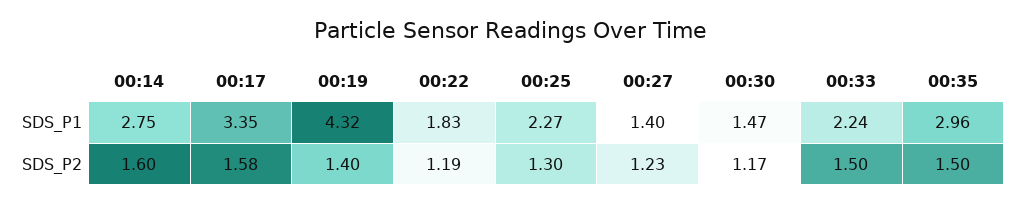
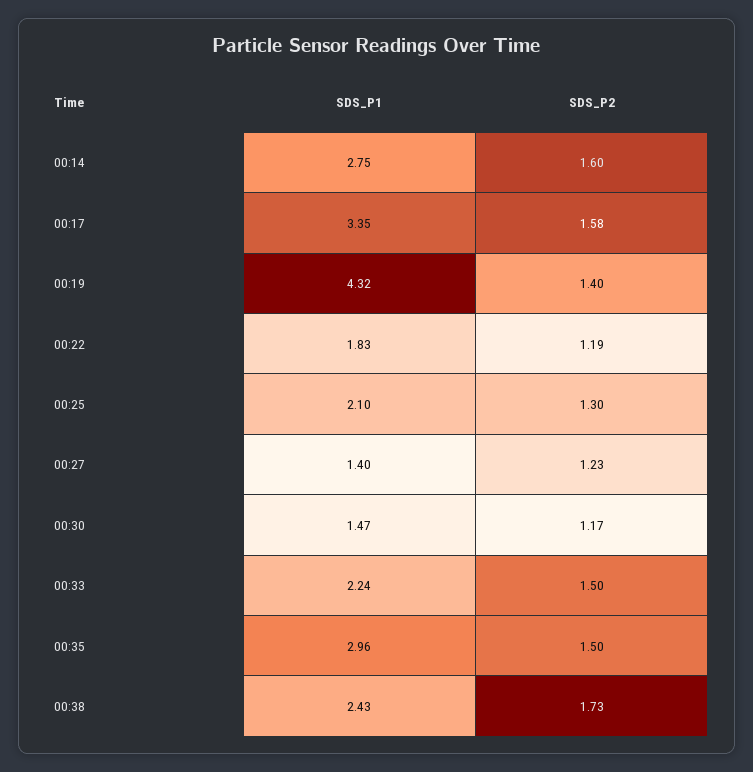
00:25, SDS_P1: 2.27 -> 2.1
00:38, SDS_P1: none -> 2.43
00:38, SDS_P2: none -> 1.73

